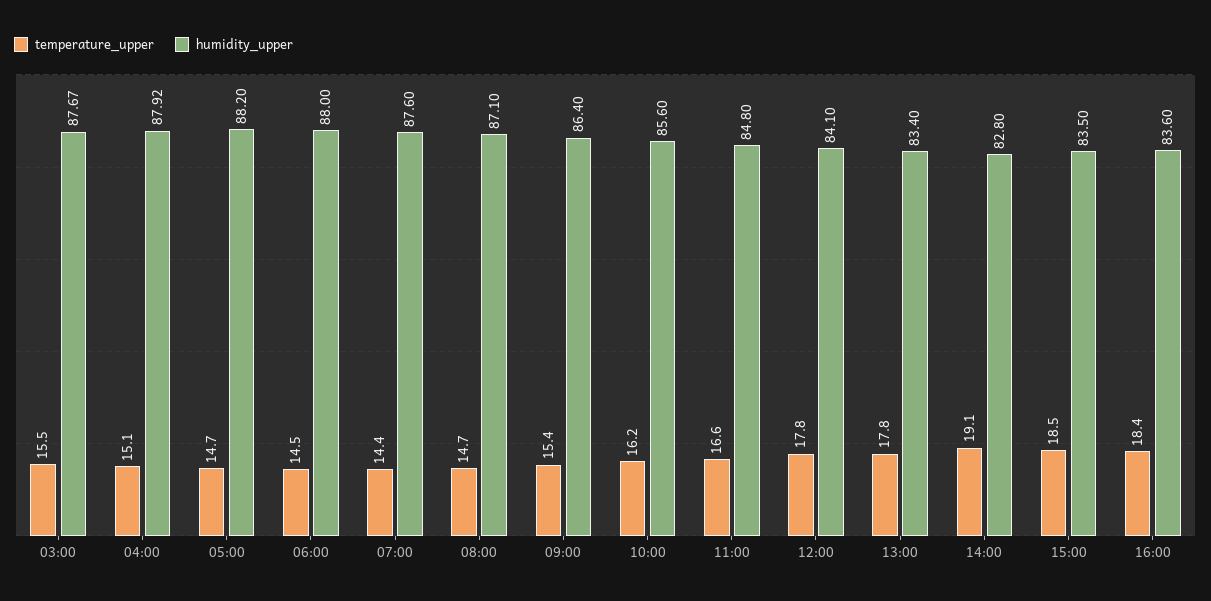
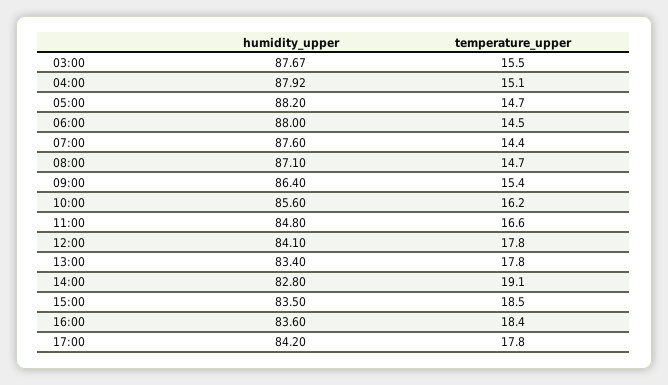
humidity_upper, 17:00: none -> 84.2
temperature_upper, 17:00: none -> 17.8

